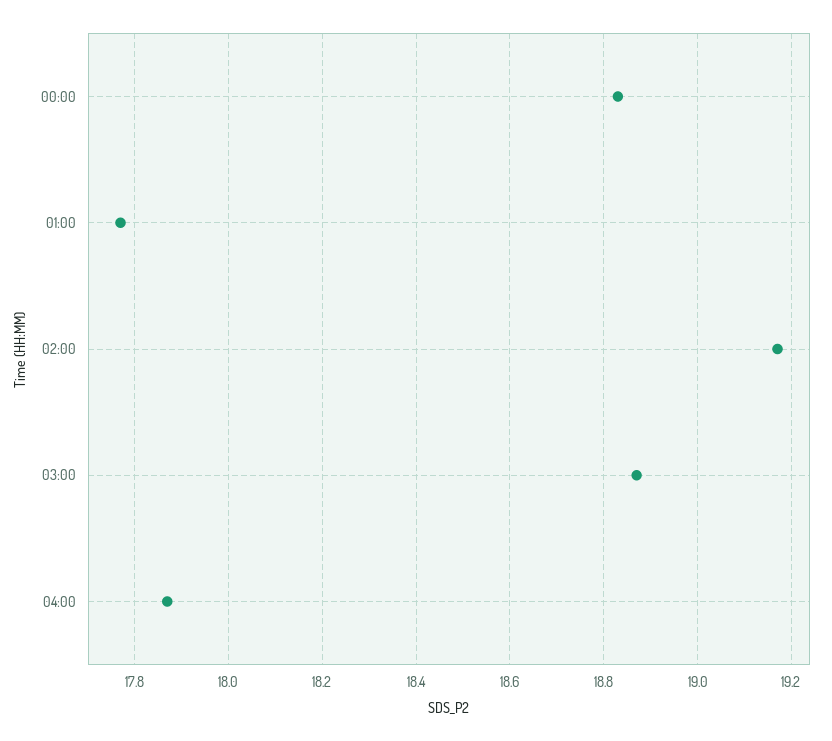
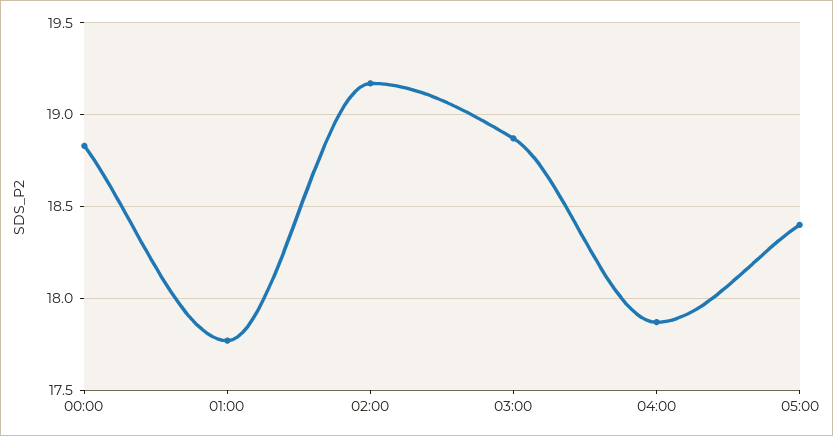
05:00: none -> 18.4

